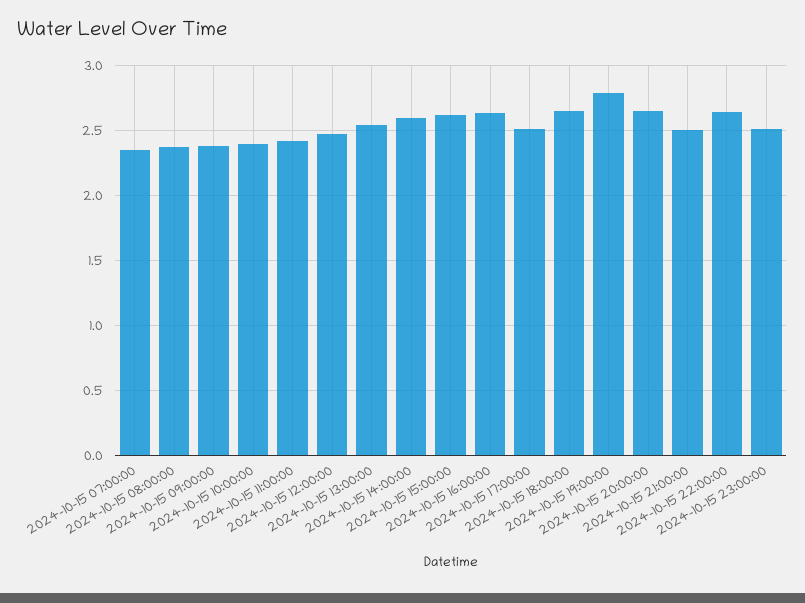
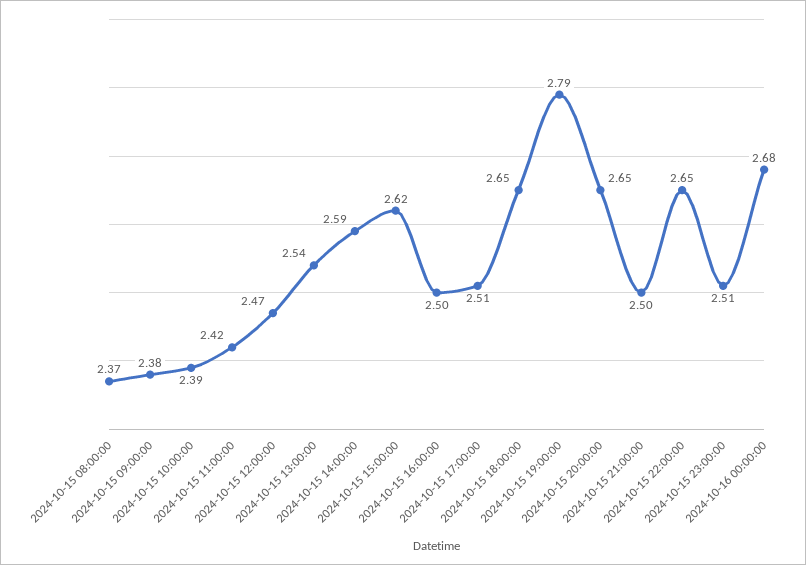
2024-10-15 07:00:00: 2.35 -> none
2024-10-15 16:00:00: 2.65 -> 2.5
2024-10-16 00:00:00: none -> 2.68

